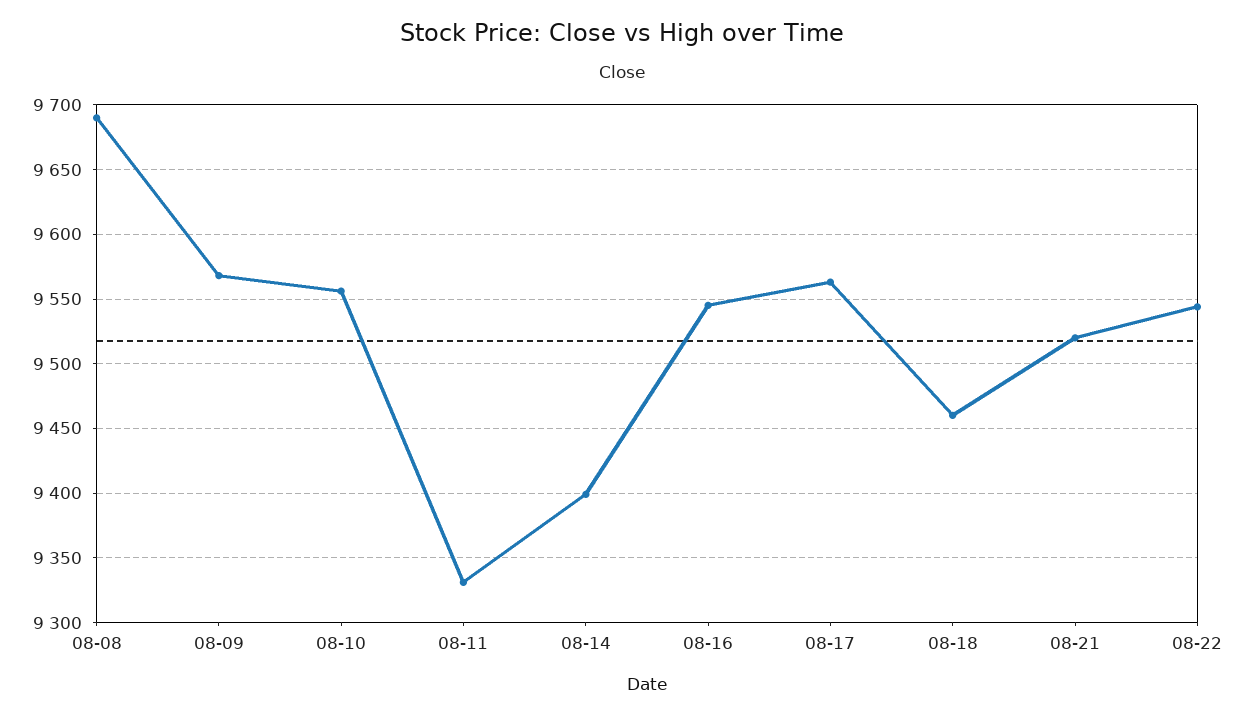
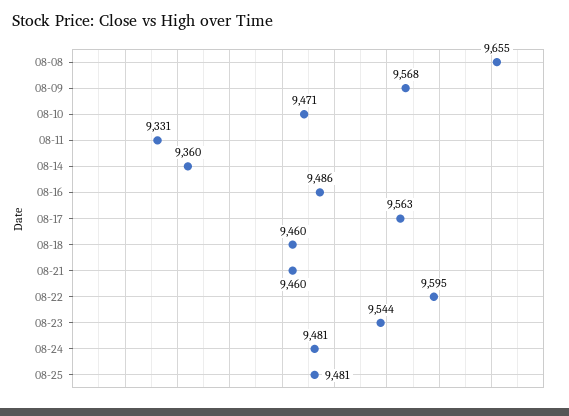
08-08: 9690 -> 9655
08-10: 9555 -> 9471
08-14: 9400 -> 9360
08-16: 9545 -> 9486
08-21: 9520 -> 9460
08-22: 9545 -> 9595
08-23: none -> 9544
08-24: none -> 9481
08-25: none -> 9481

